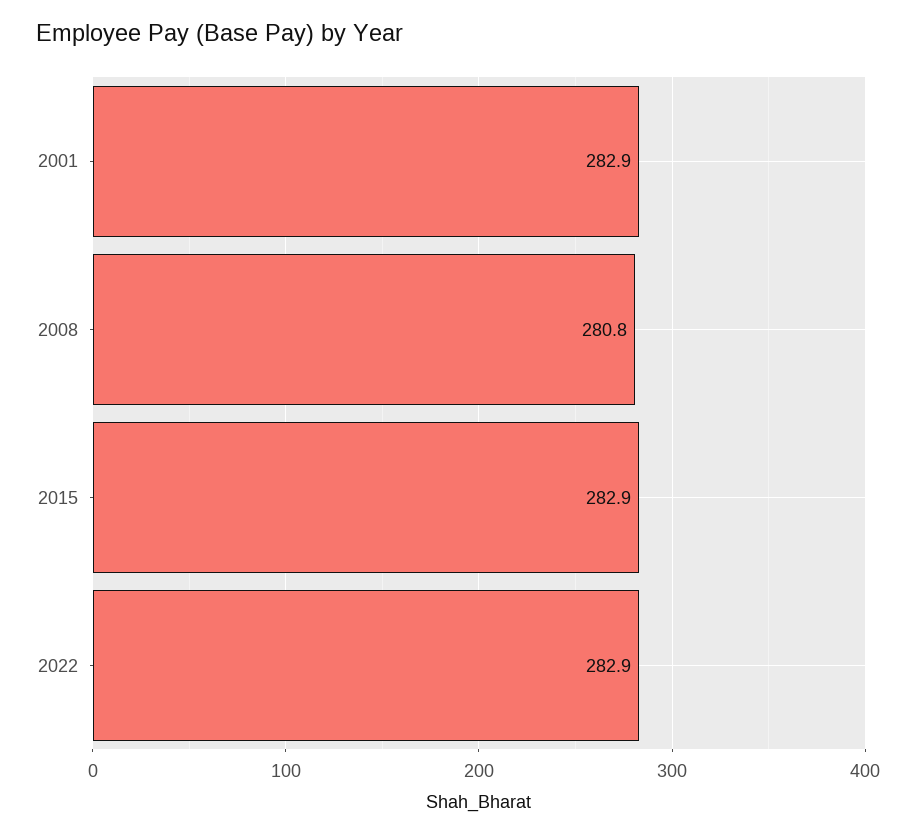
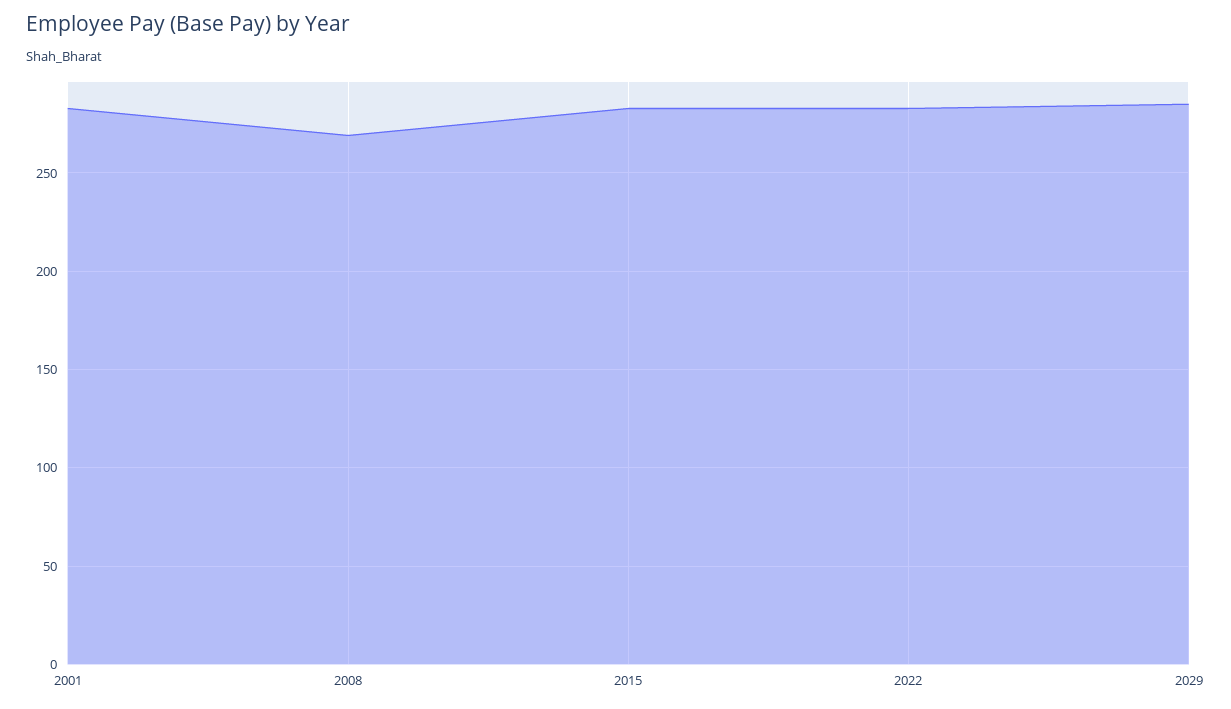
2008: 280.8 -> 270
2029: none -> 285

